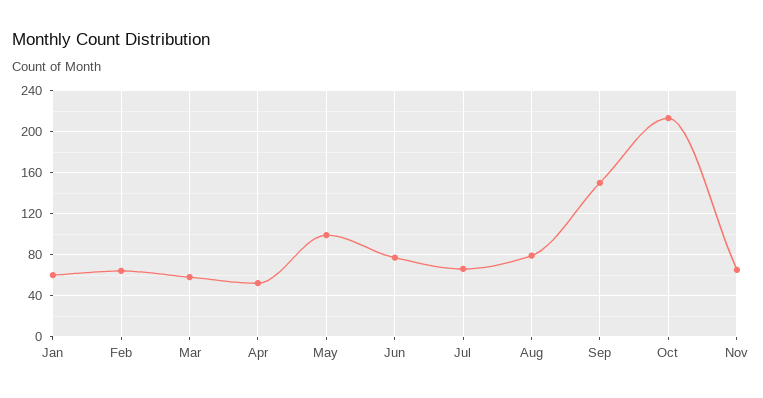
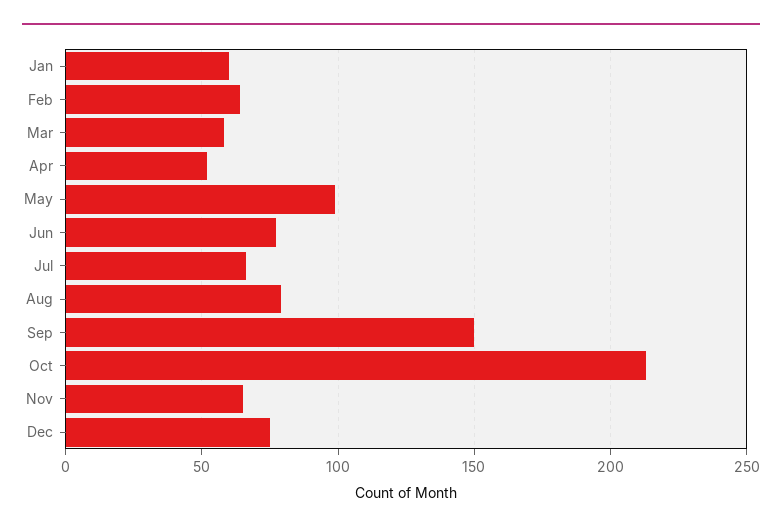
Dec: none -> 75

